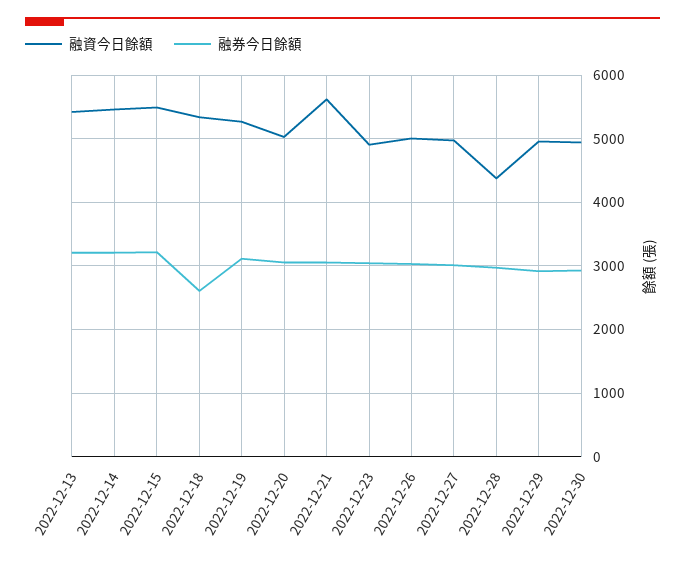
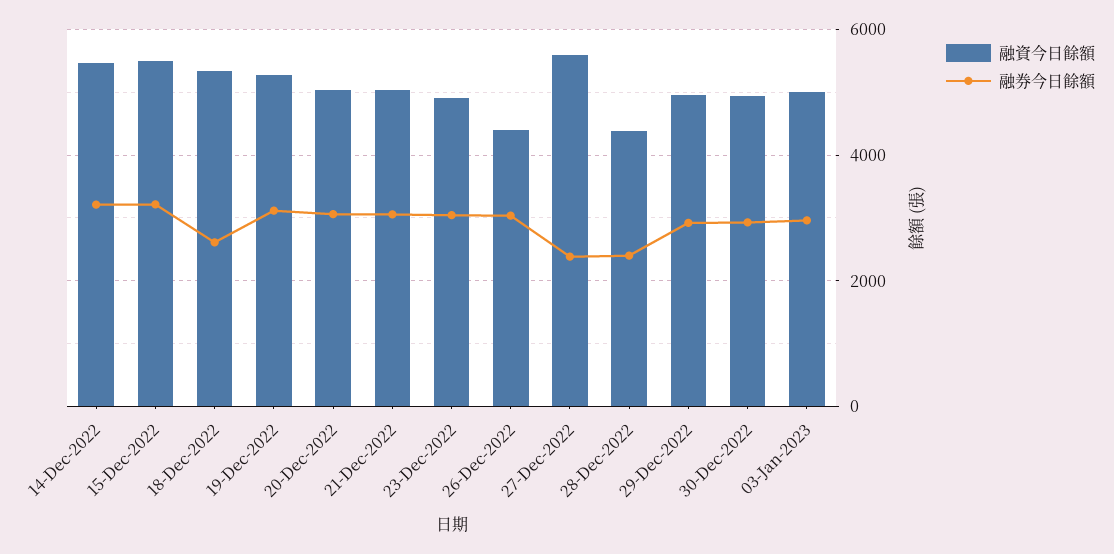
融資今日餘額, 2022-12-13: 5400 -> none
融券今日餘額, 2022-12-13: 3200 -> none
融資今日餘額, 2022-12-21: 5600 -> 5000
融資今日餘額, 2022-12-26: 5000 -> 4400
融資今日餘額, 2022-12-27: 5000 -> 5600
融券今日餘額, 2022-12-27: 3000 -> 2400
融券今日餘額, 2022-12-28: 3000 -> 2400
融資今日餘額, 03-Jan-2023: none -> 5000
融券今日餘額, 03-Jan-2023: none -> 3000

